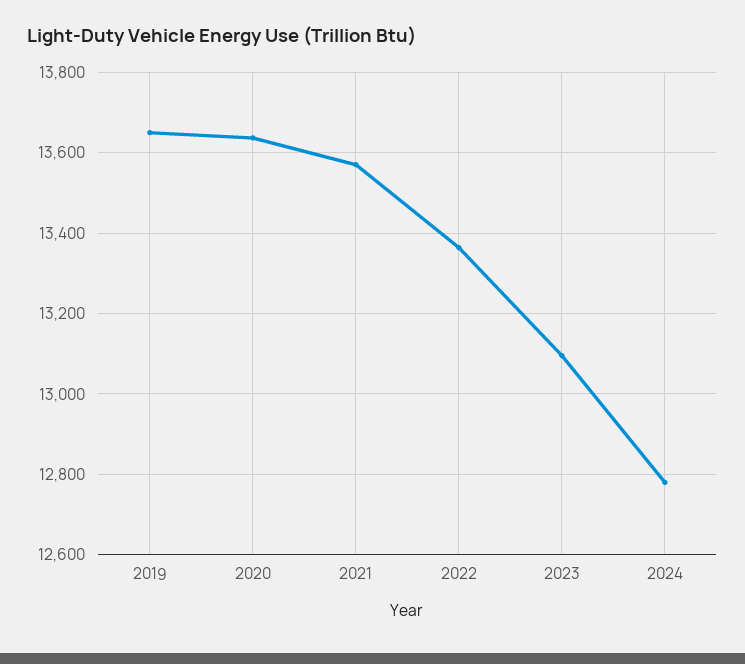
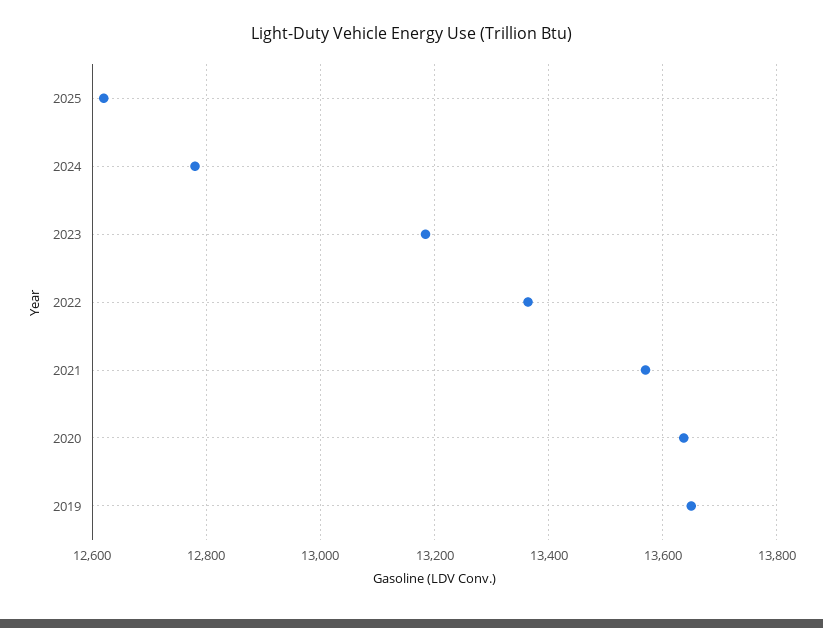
2023: 13100 -> 13180
2025: none -> 12620

